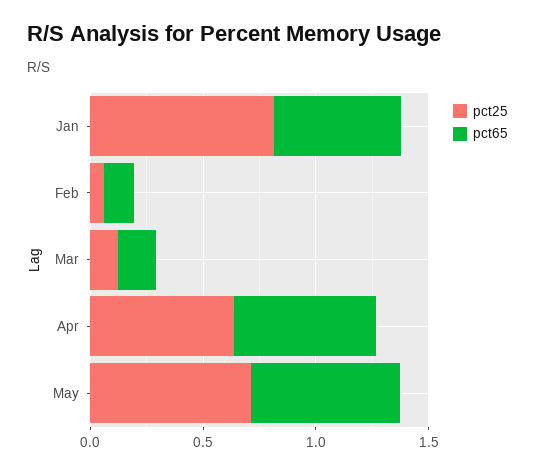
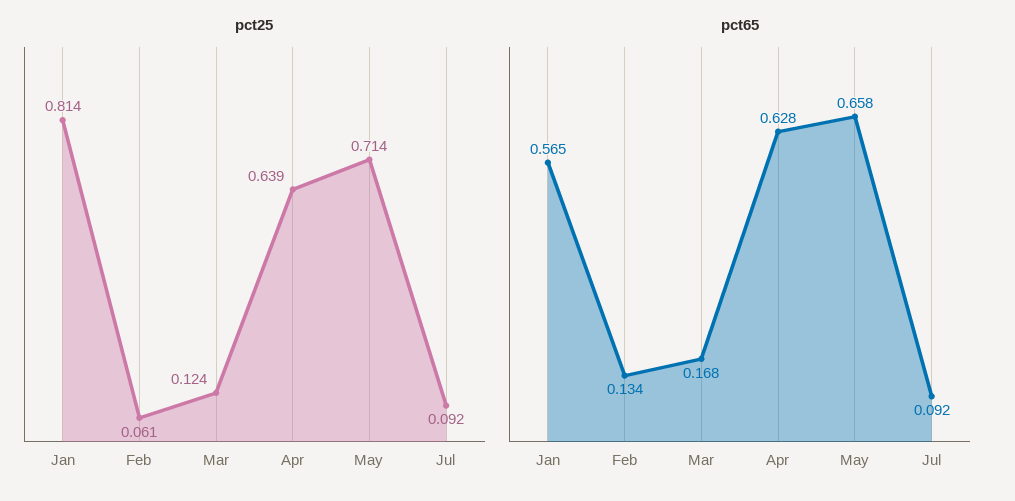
pct25, Jul: none -> 0.092
pct65, Jul: none -> 0.092

